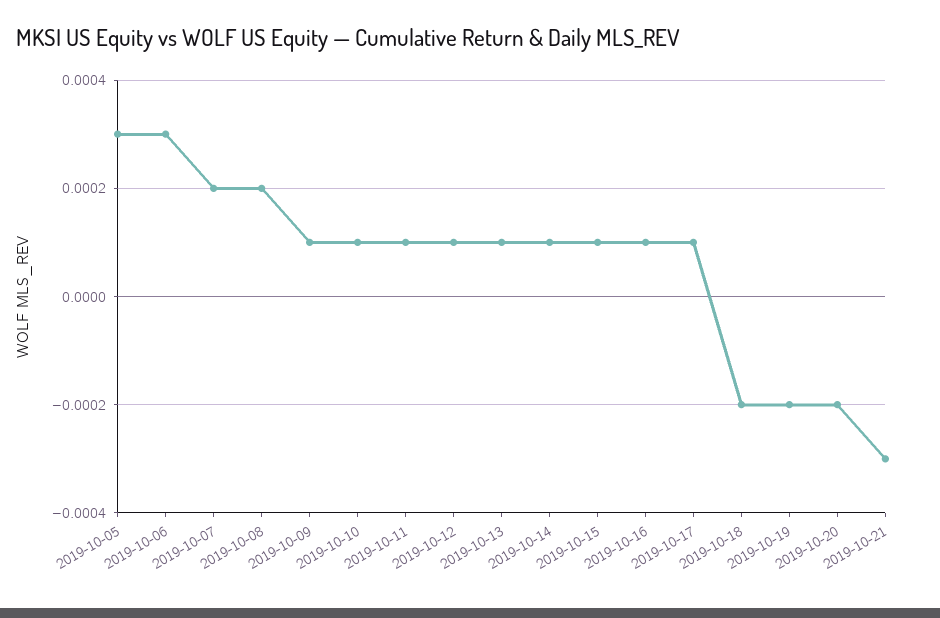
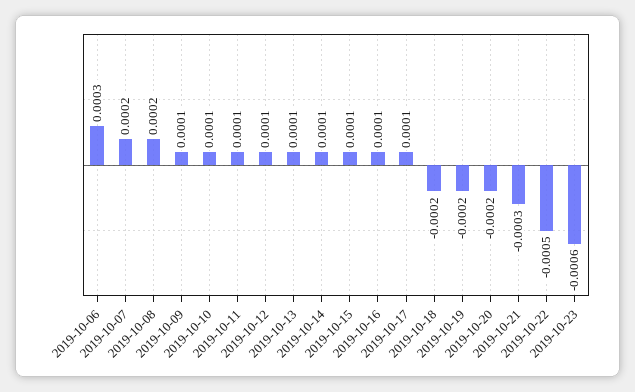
2019-10-05: 0.0003 -> none
2019-10-22: none -> -0.0005
2019-10-23: none -> -0.0006

